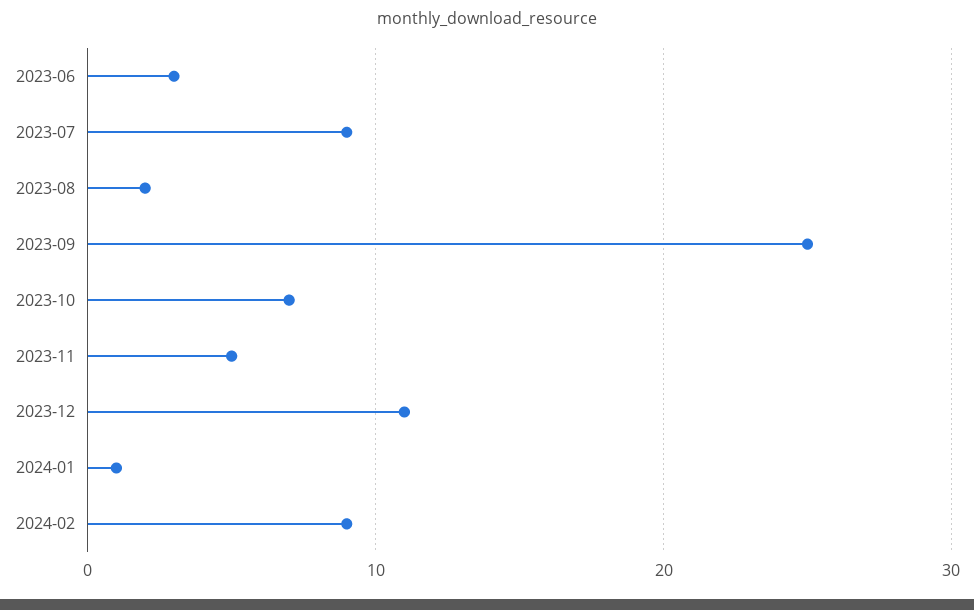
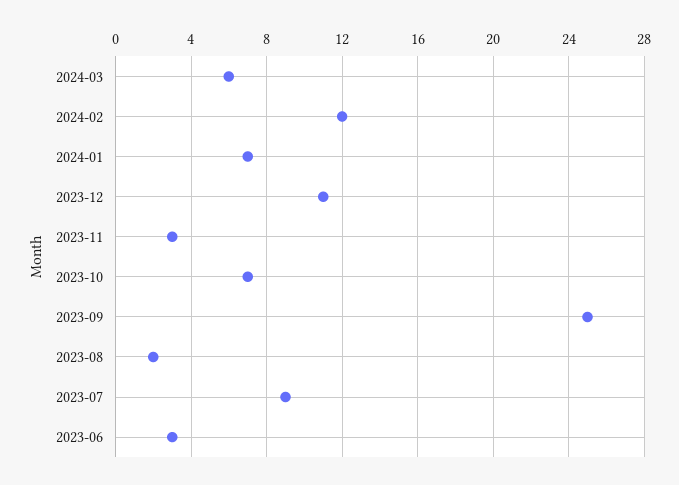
2023-11: 5 -> 3
2024-01: 1 -> 7
2024-02: 9 -> 12
2024-03: none -> 6

